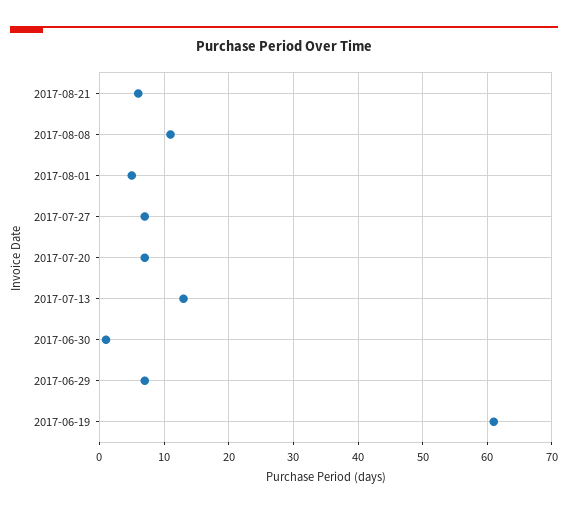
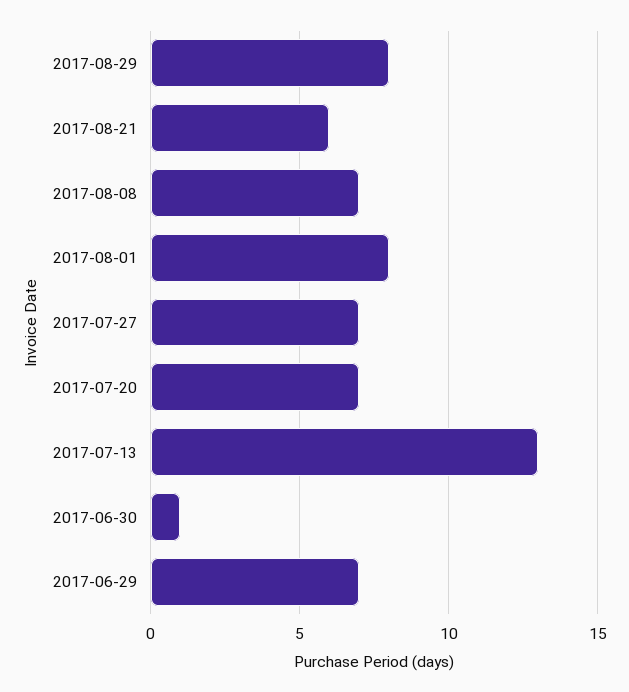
2017-08-08: 11 -> 7
2017-08-01: 5 -> 8
2017-06-19: 61 -> none
2017-08-29: none -> 8

